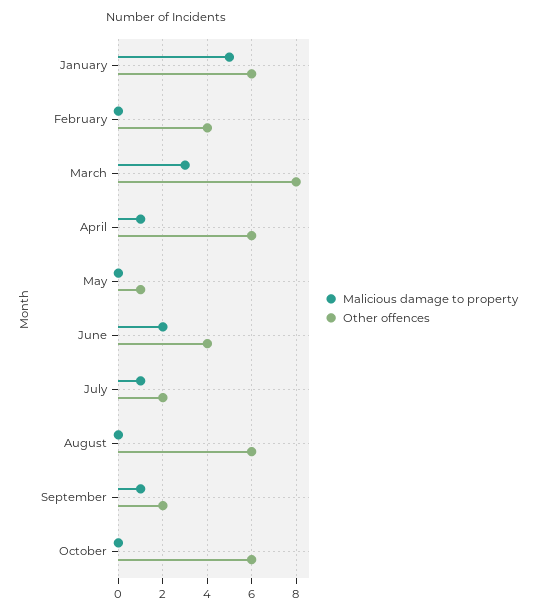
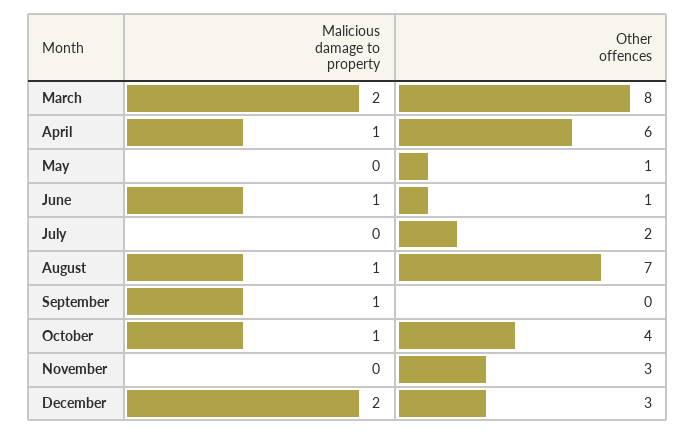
Malicious damage to property, January: 5 -> none
Other offences, January: 6 -> none
Malicious damage to property, February: 0 -> none
Other offences, February: 4 -> none
Malicious damage to property, March: 3 -> 2
Malicious damage to property, June: 2 -> 1
Other offences, June: 4 -> 1
Malicious damage to property, July: 1 -> 0
Malicious damage to property, August: 0 -> 1
Other offences, August: 6 -> 7
Other offences, September: 2 -> 0
Malicious damage to property, October: 0 -> 1
Other offences, October: 6 -> 4
Malicious damage to property, November: none -> 0
Other offences, November: none -> 3
Malicious damage to property, December: none -> 2
Other offences, December: none -> 3

